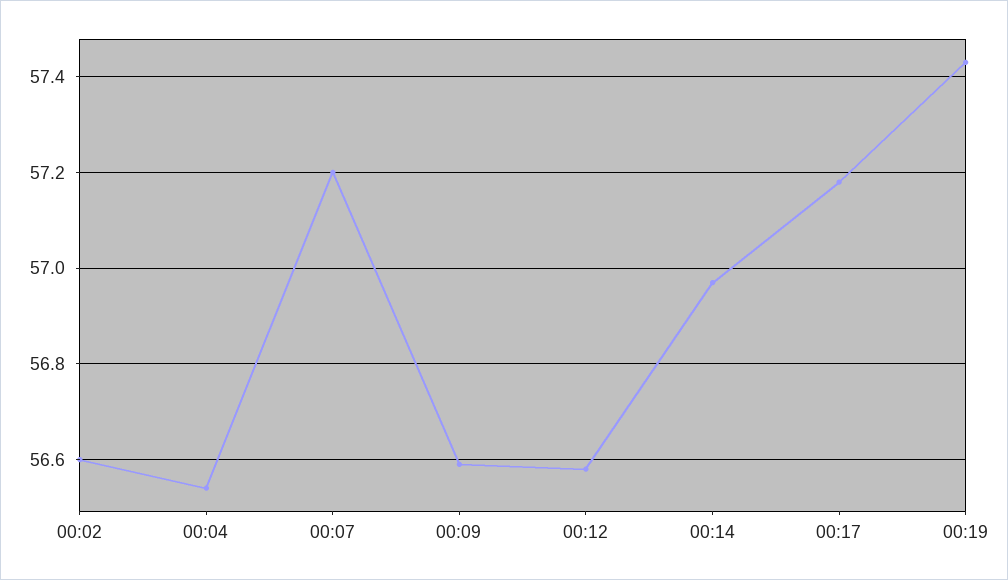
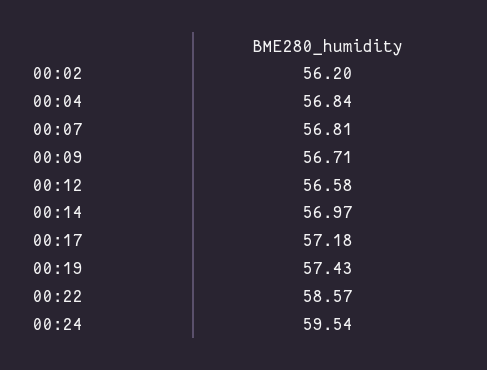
00:02: 56.6 -> 56.2
00:04: 56.55 -> 56.84
00:07: 57.2 -> 56.81
00:09: 56.6 -> 56.71
00:22: none -> 58.57
00:24: none -> 59.54

